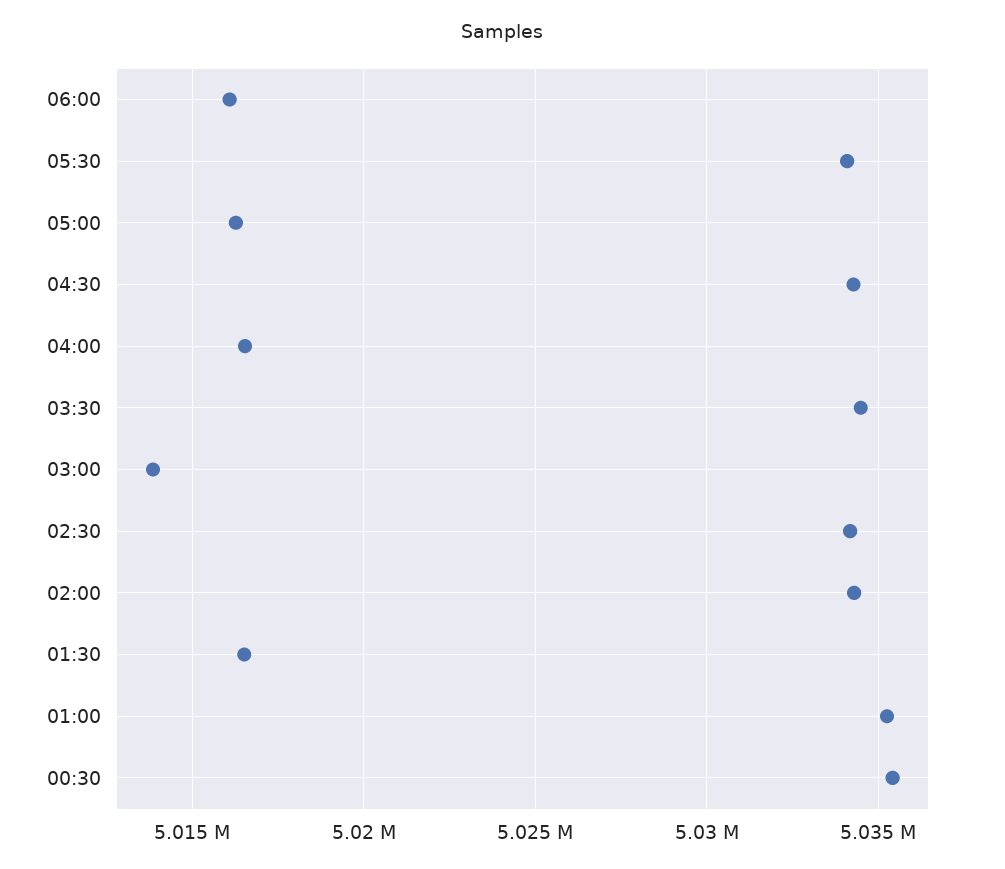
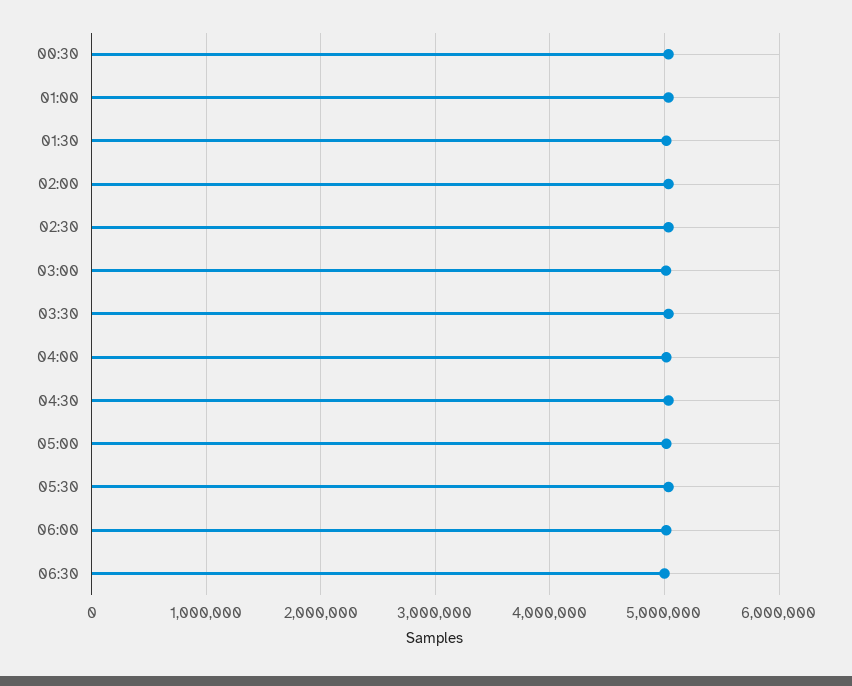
06:30: none -> 5000000

